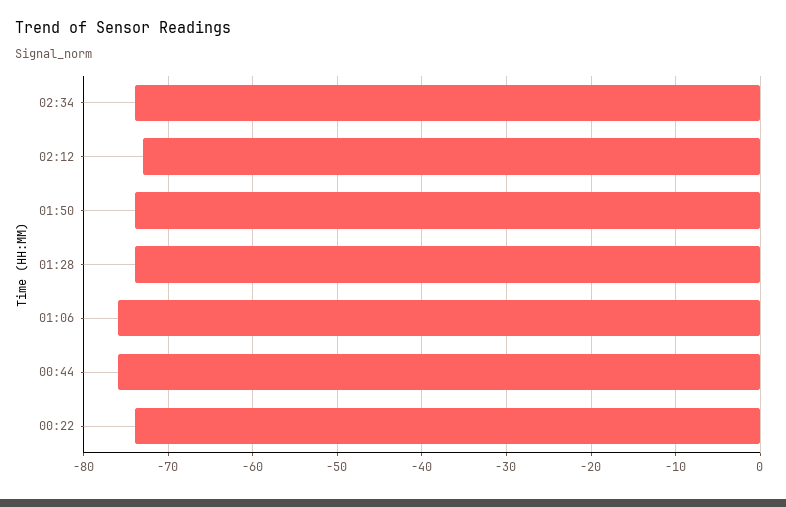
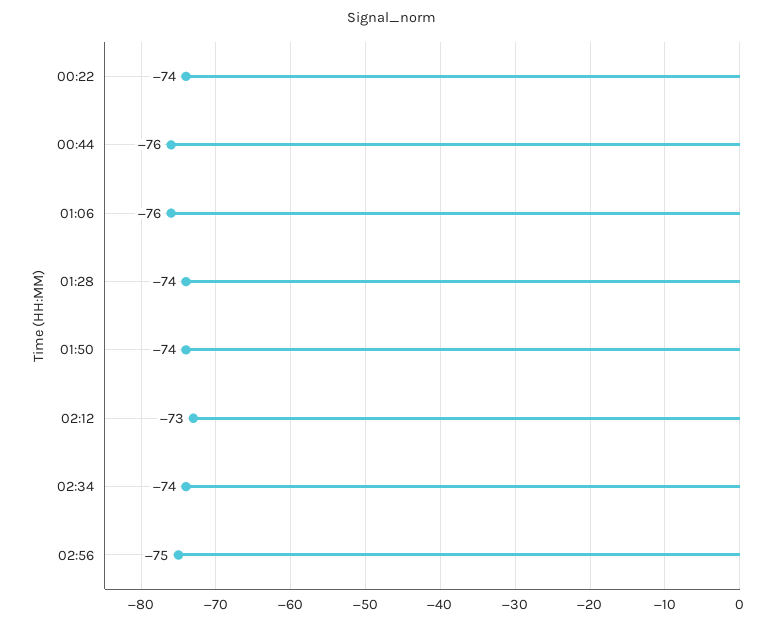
02:56: none -> -75

